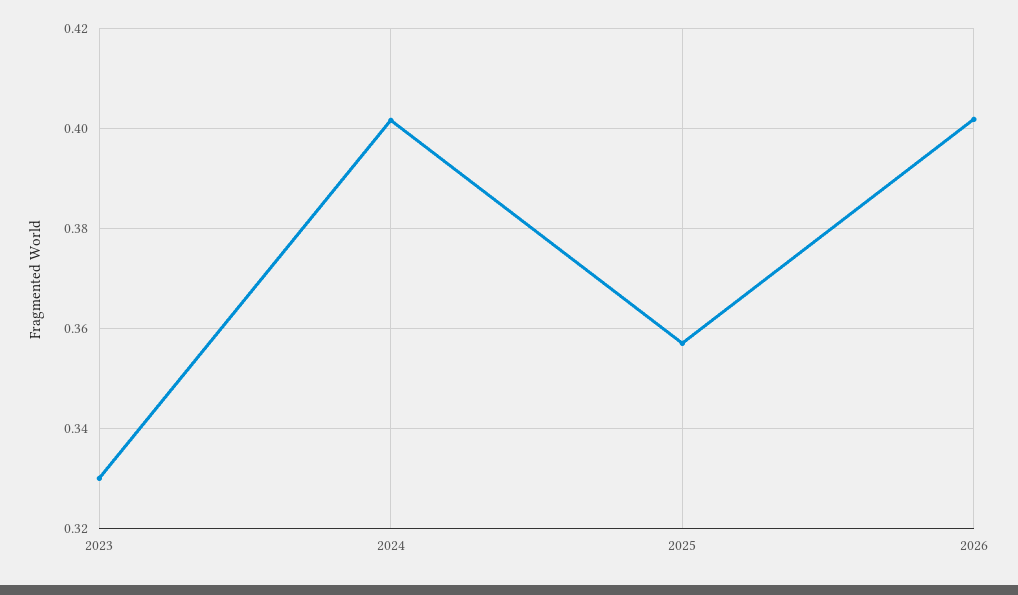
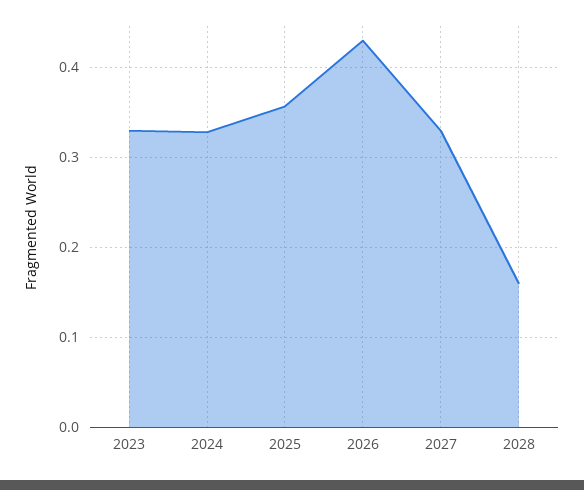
2024: 0.402 -> 0.33
2026: 0.402 -> 0.43
2027: none -> 0.33
2028: none -> 0.16

